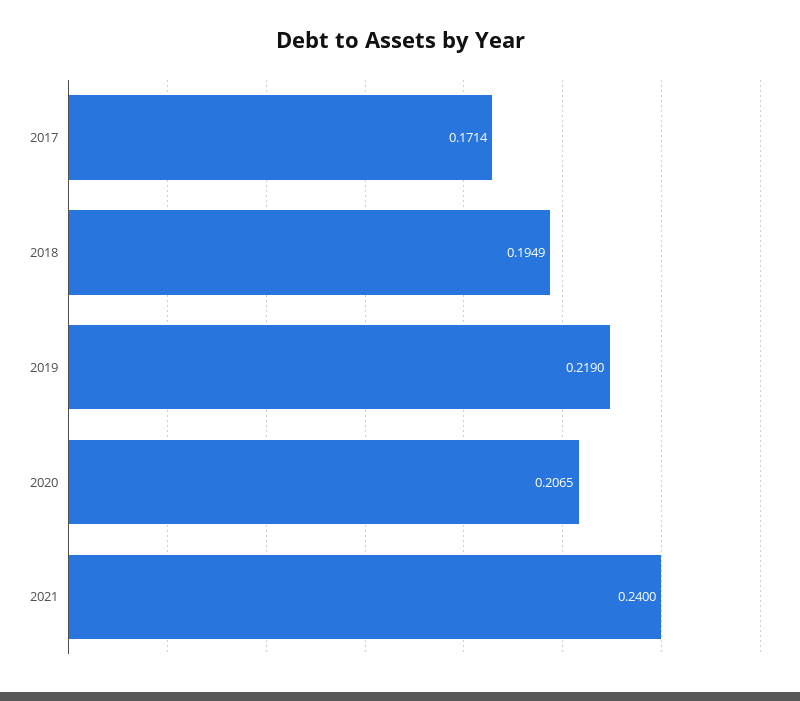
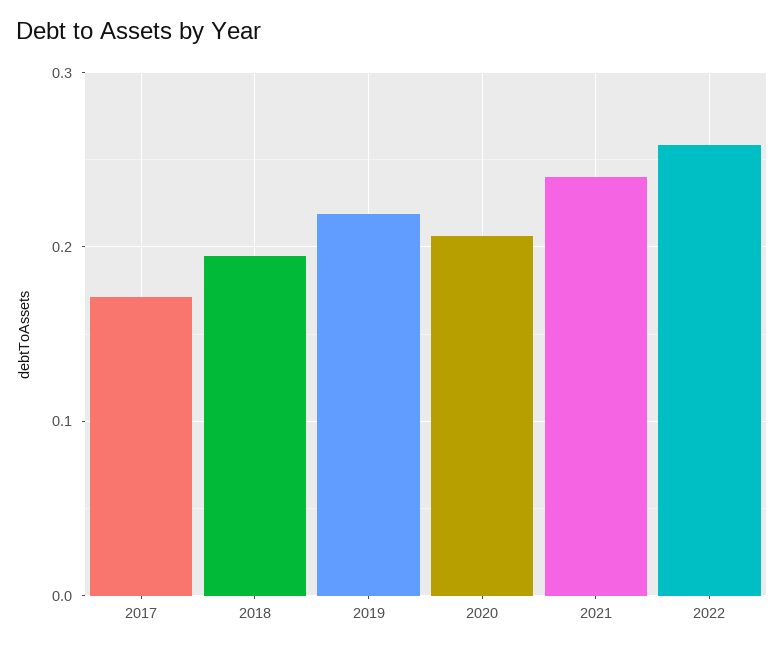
2022: none -> 0.26

